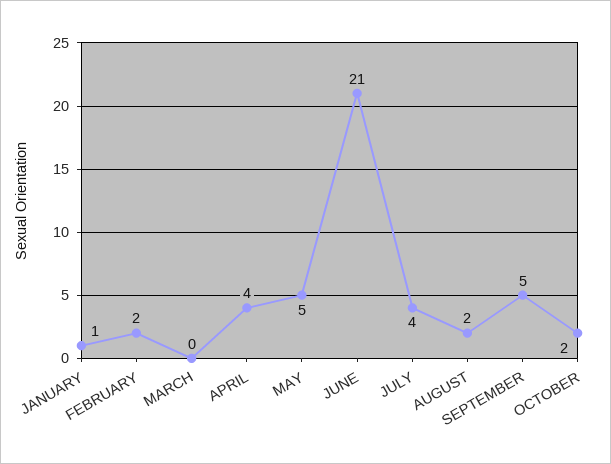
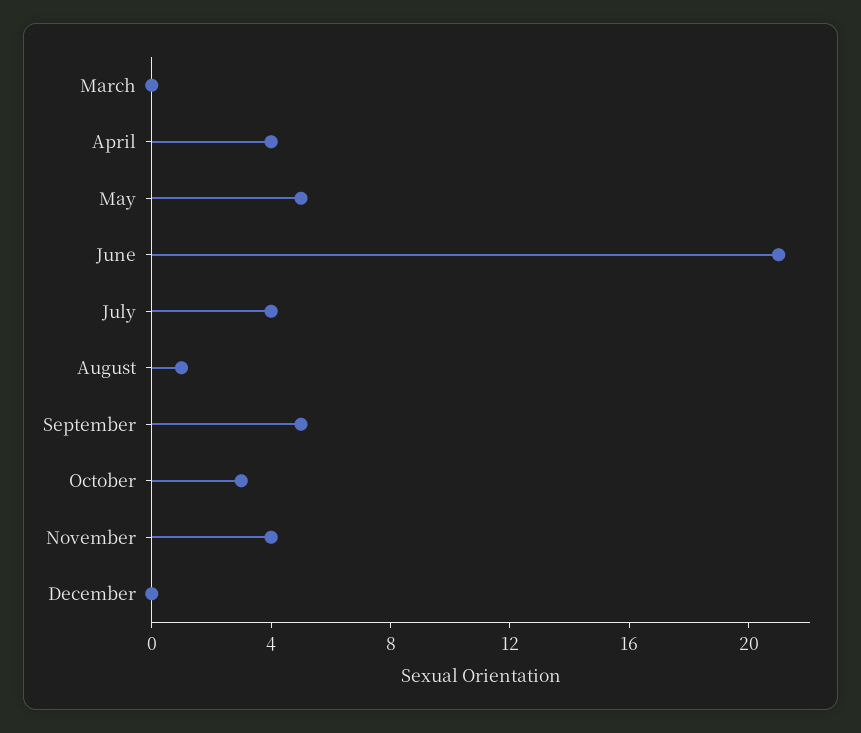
JANUARY: 1 -> none
FEBRUARY: 2 -> none
AUGUST: 2 -> 1
OCTOBER: 2 -> 3
November: none -> 4
December: none -> 0

